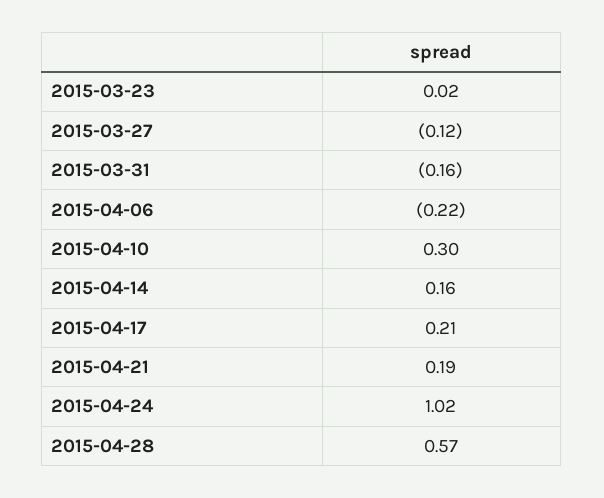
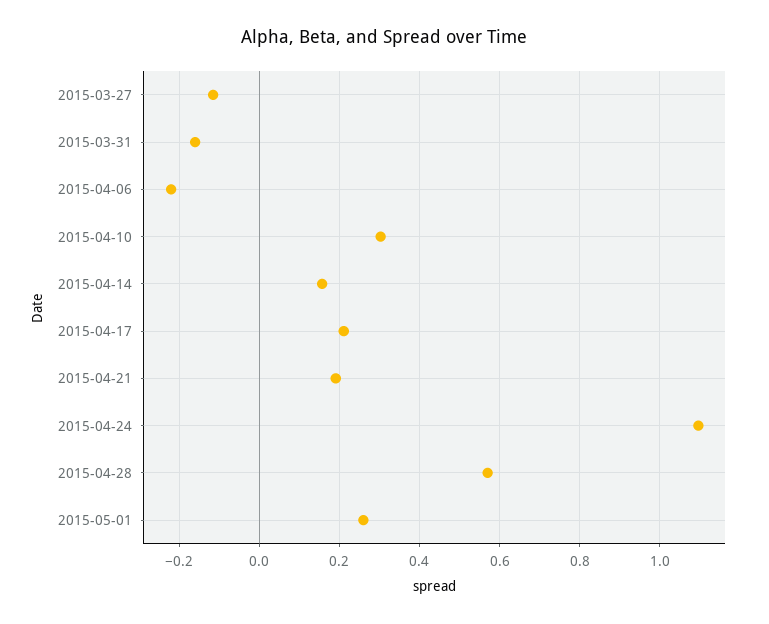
2015-03-23: 0.02 -> none
2015-04-24: 1.02 -> 1.1
2015-05-01: none -> 0.26

